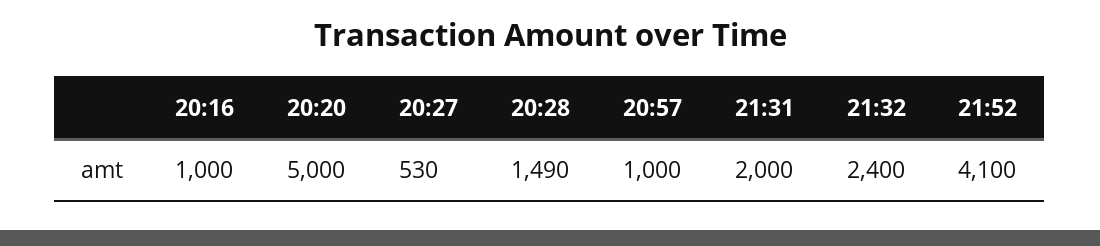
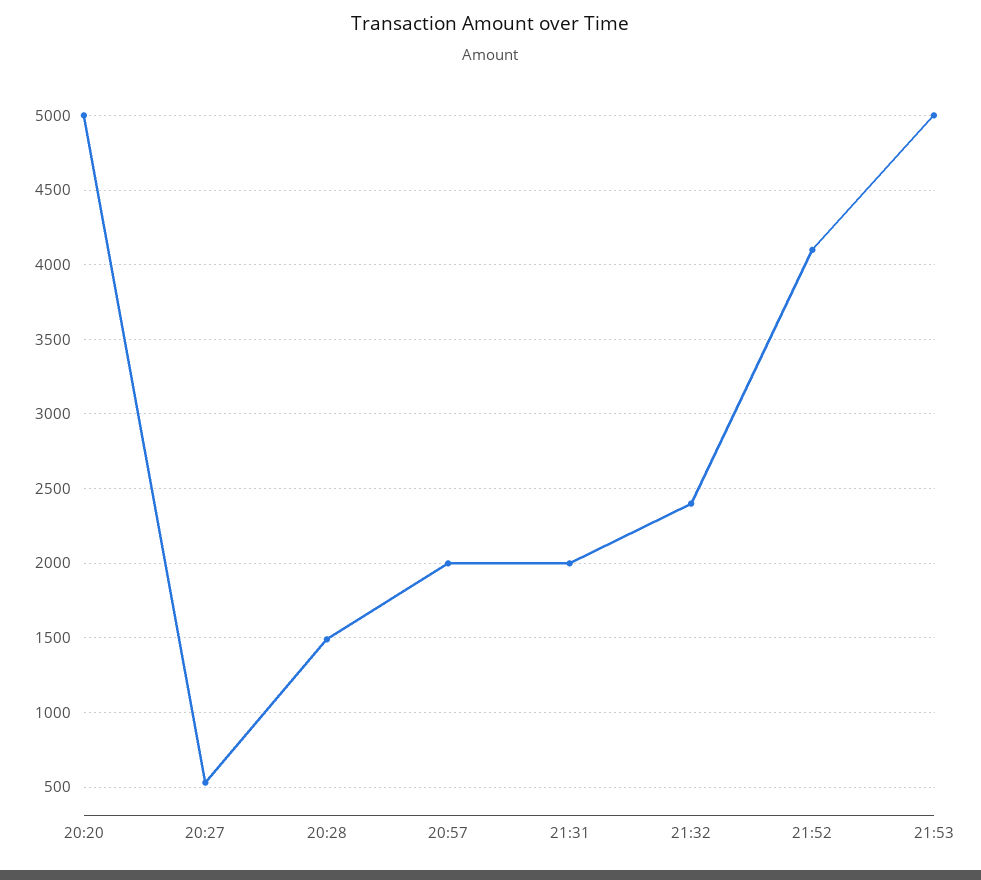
20:16: 1000 -> none
20:57: 1000 -> 2000
21:53: none -> 5000

